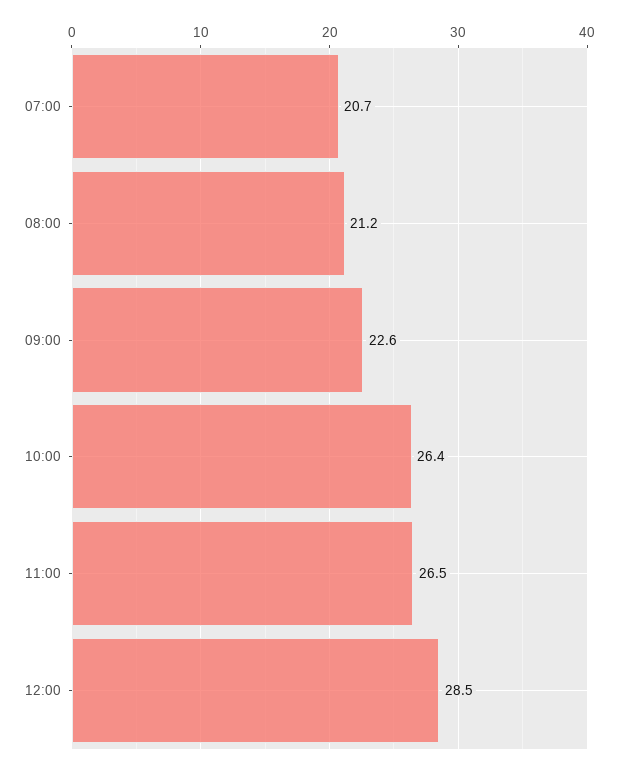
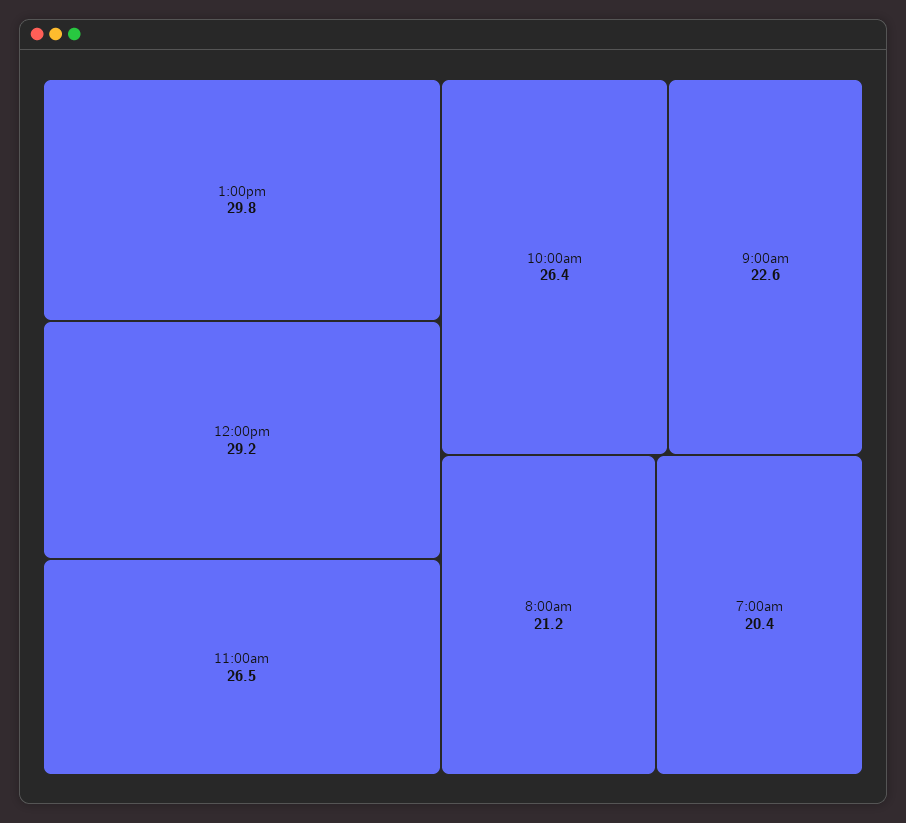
07:00: 20.7 -> 20.4
12:00: 28.5 -> 29.2
1:00pm: none -> 29.8

